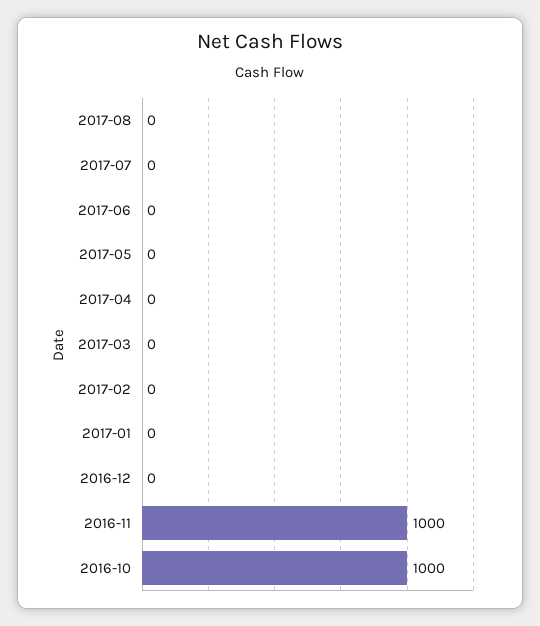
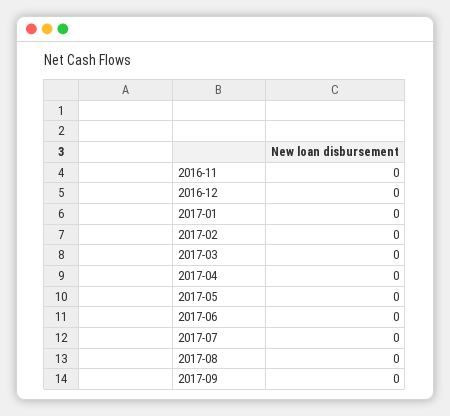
2016-11: 1000 -> 0
2016-10: 1000 -> none
2017-09: none -> 0

